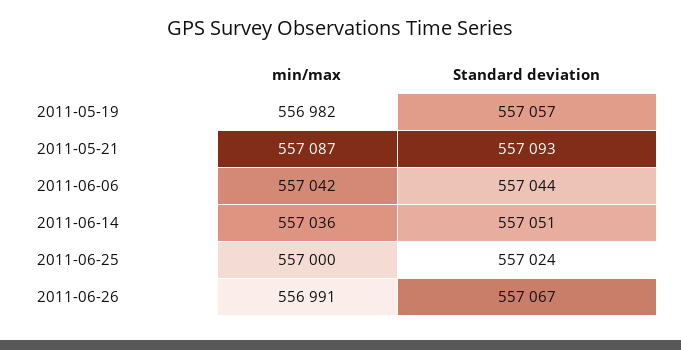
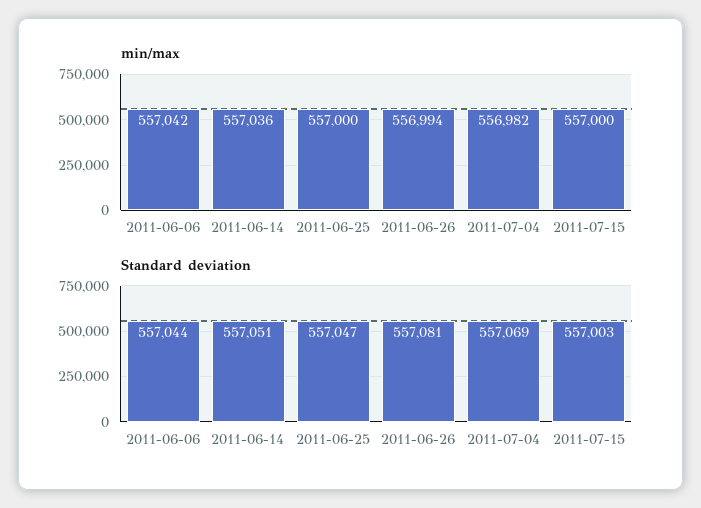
min/max, 2011-05-19: 556982 -> none
Standard deviation, 2011-05-19: 557057 -> none
min/max, 2011-05-21: 557087 -> none
Standard deviation, 2011-05-21: 557093 -> none
Standard deviation, 2011-06-25: 557024 -> 557047
min/max, 2011-06-26: 556991 -> 556994
Standard deviation, 2011-06-26: 557067 -> 557081
min/max, 2011-07-04: none -> 556982
min/max, 2011-07-15: none -> 557000
Standard deviation, 2011-07-04: none -> 557069
Standard deviation, 2011-07-15: none -> 557003

